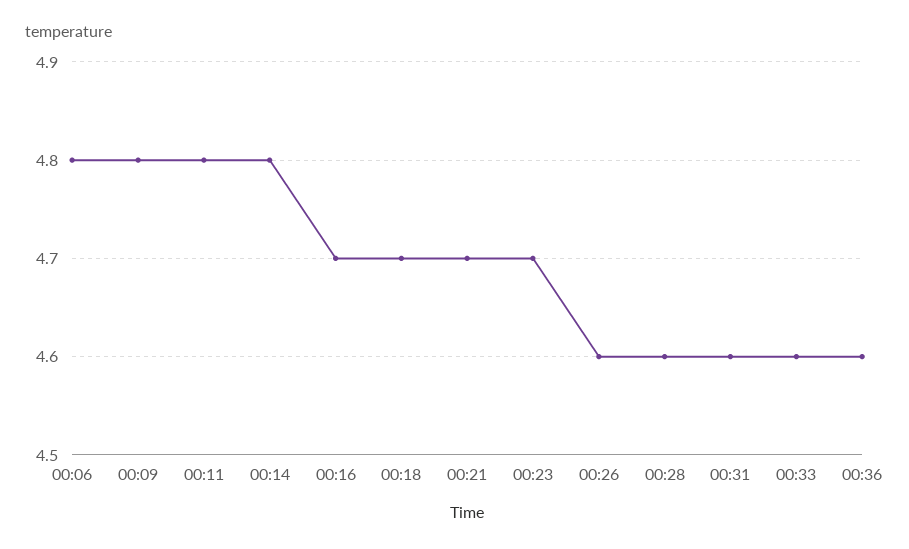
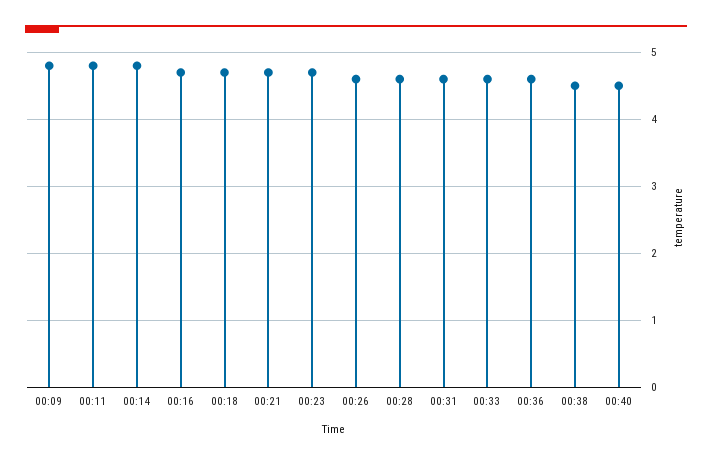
00:06: 4.8 -> none
00:38: none -> 4.5
00:40: none -> 4.5

